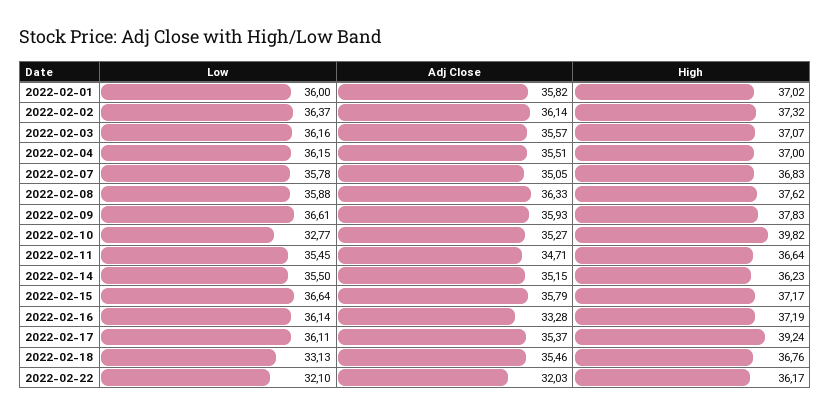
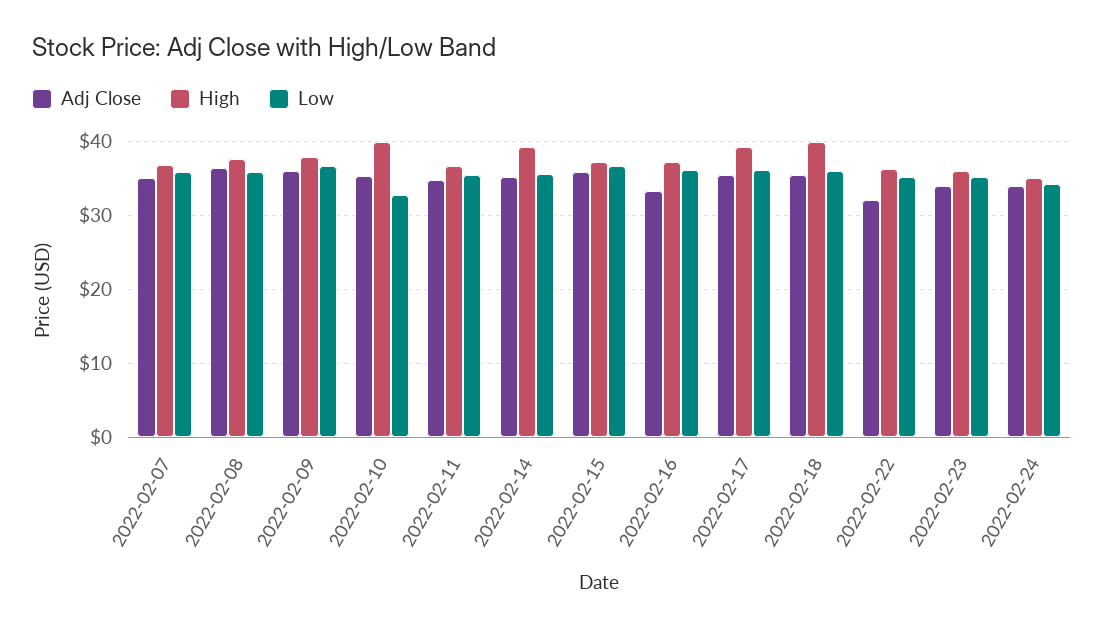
Low, 2022-02-01: 36 -> none
Adj Close, 2022-02-01: 35.82 -> none
High, 2022-02-01: 37.02 -> none
Low, 2022-02-02: 36.37 -> none
Adj Close, 2022-02-02: 36.14 -> none
High, 2022-02-02: 37.32 -> none
Low, 2022-02-03: 36.16 -> none
Adj Close, 2022-02-03: 35.57 -> none
High, 2022-02-03: 37.07 -> none
Low, 2022-02-04: 36.15 -> none
Adj Close, 2022-02-04: 35.51 -> none
High, 2022-02-04: 37 -> none
High, 2022-02-14: 36.23 -> 39
Low, 2022-02-18: 33.13 -> 36
High, 2022-02-18: 36.76 -> 40
Low, 2022-02-22: 32.1 -> 35
Adj Close, 2022-02-23: none -> 34
High, 2022-02-23: none -> 36
Low, 2022-02-23: none -> 35
Adj Close, 2022-02-24: none -> 34
High, 2022-02-24: none -> 35
Low, 2022-02-24: none -> 34

